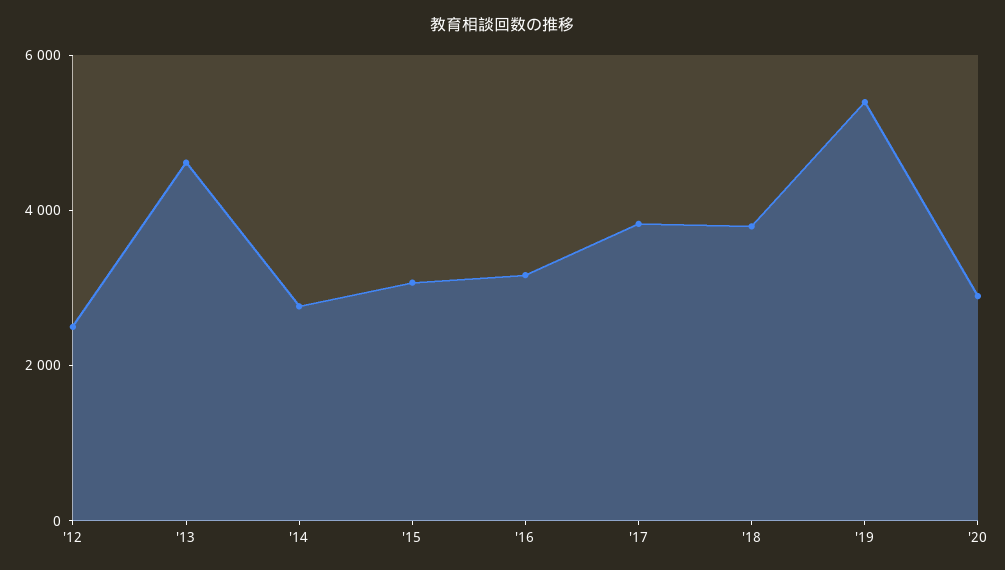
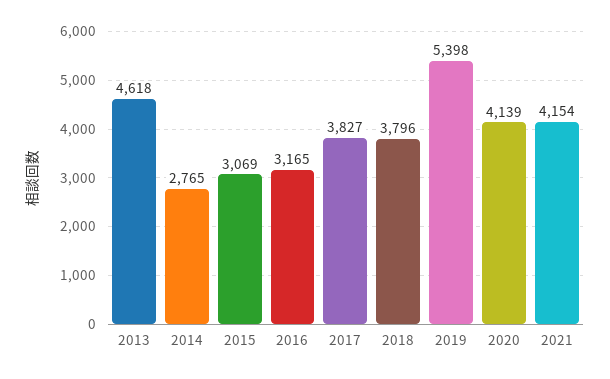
'12: 2500 -> none
'20: 3000 -> 4139
2021: none -> 4154

